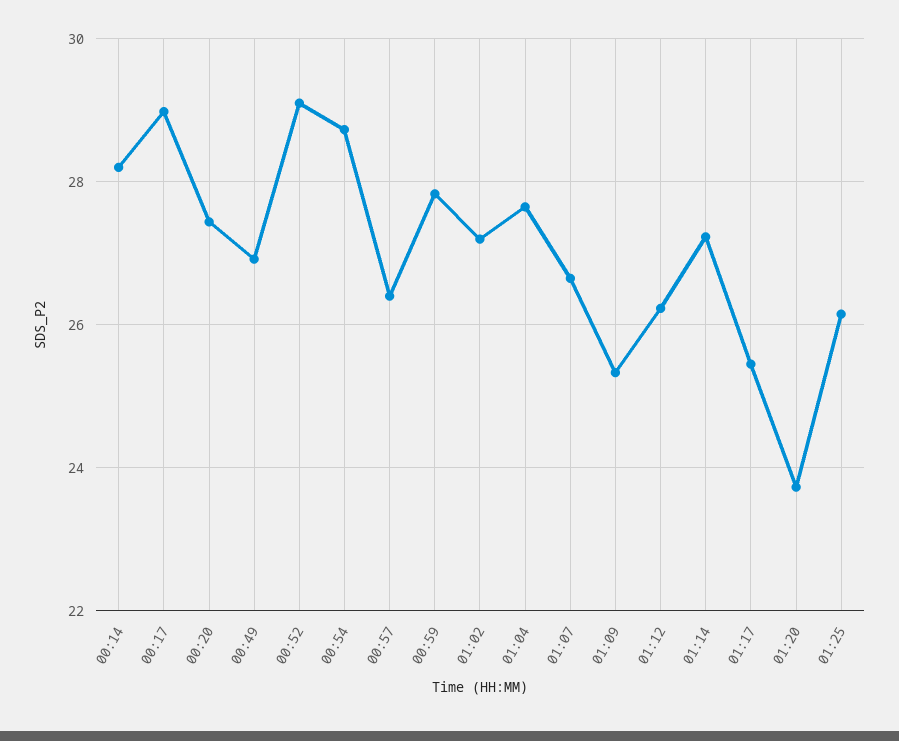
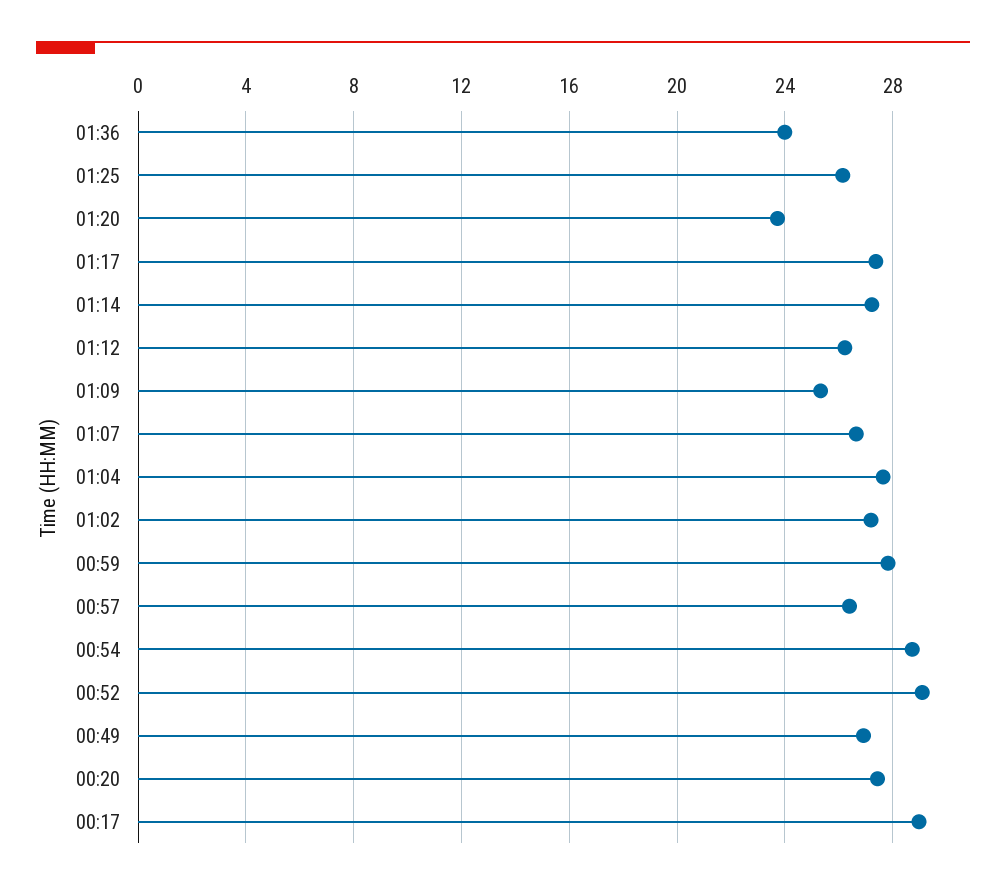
00:14: 28.2 -> none
01:17: 25.4 -> 27.5
01:36: none -> 24

